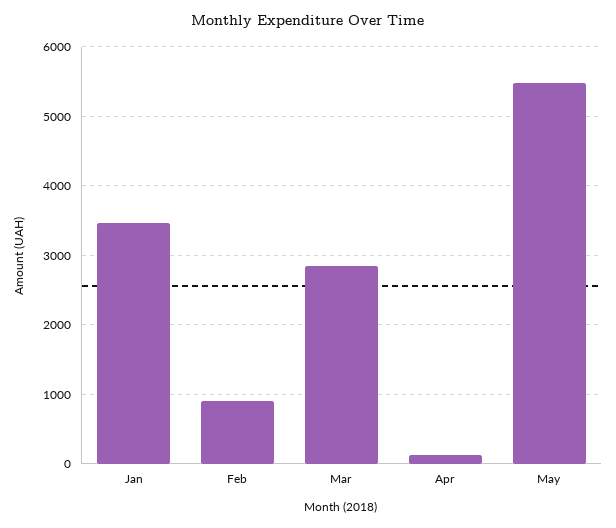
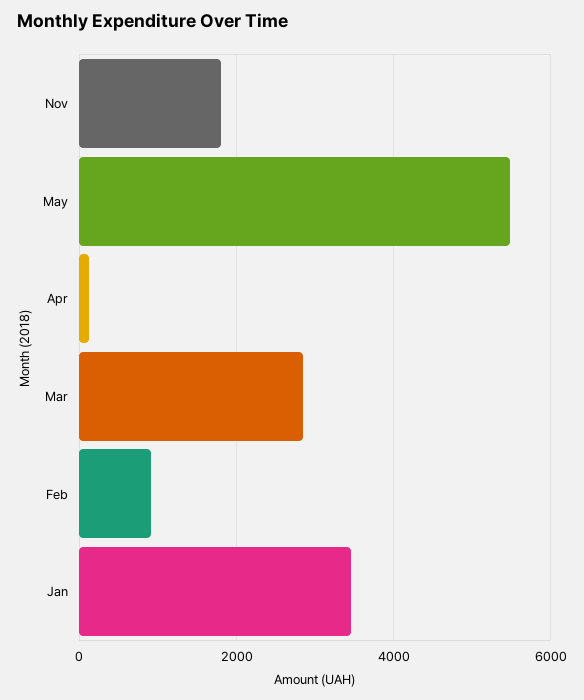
Nov: none -> 1800

